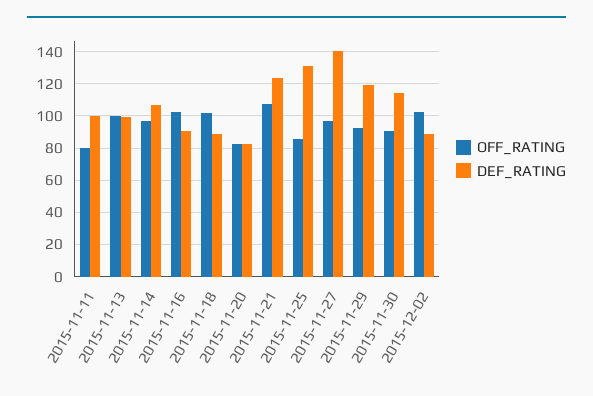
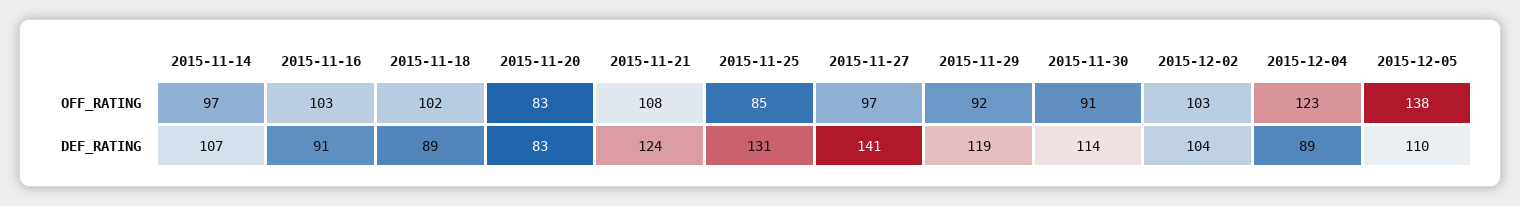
OFF_RATING, 2015-11-11: 80 -> none
DEF_RATING, 2015-11-11: 100 -> none
OFF_RATING, 2015-11-13: 100 -> none
DEF_RATING, 2015-11-13: 100 -> none
DEF_RATING, 2015-12-02: 90 -> 104
OFF_RATING, 2015-12-04: none -> 123
OFF_RATING, 2015-12-05: none -> 138
DEF_RATING, 2015-12-04: none -> 89
DEF_RATING, 2015-12-05: none -> 110

